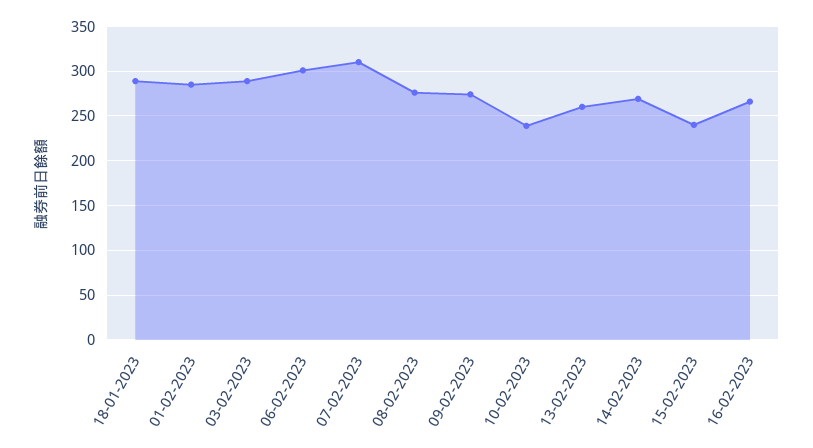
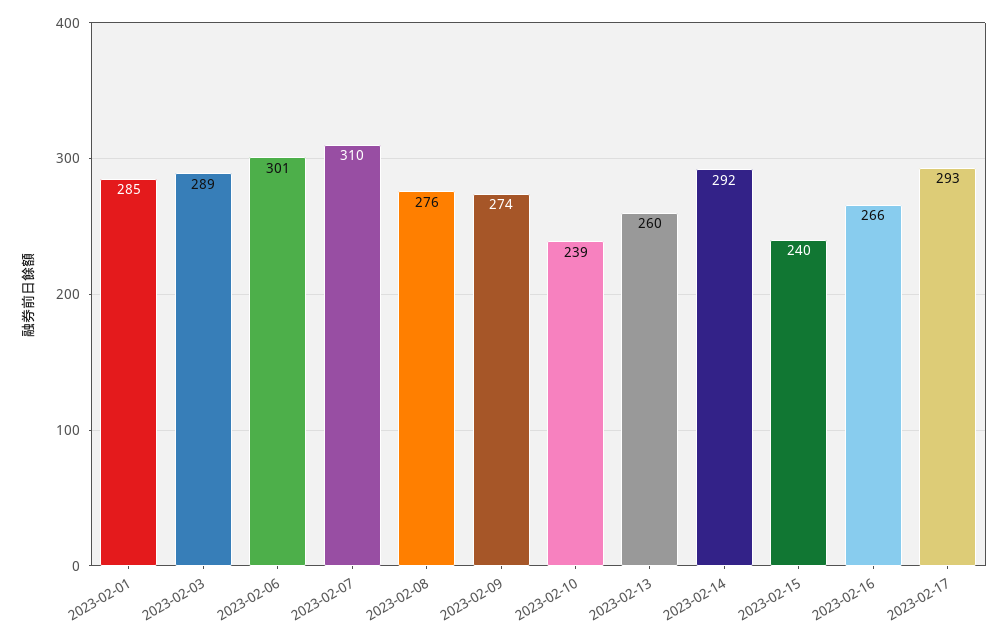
18-01-2023: 290 -> none
14-02-2023: 270 -> 292
2023-02-17: none -> 293

